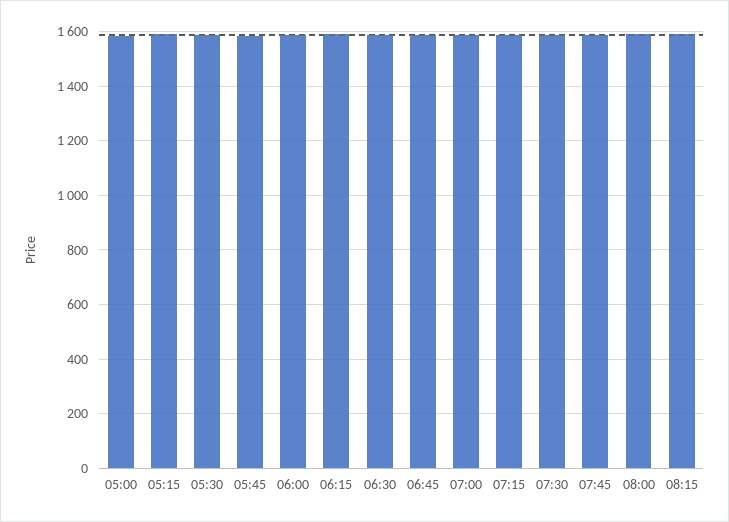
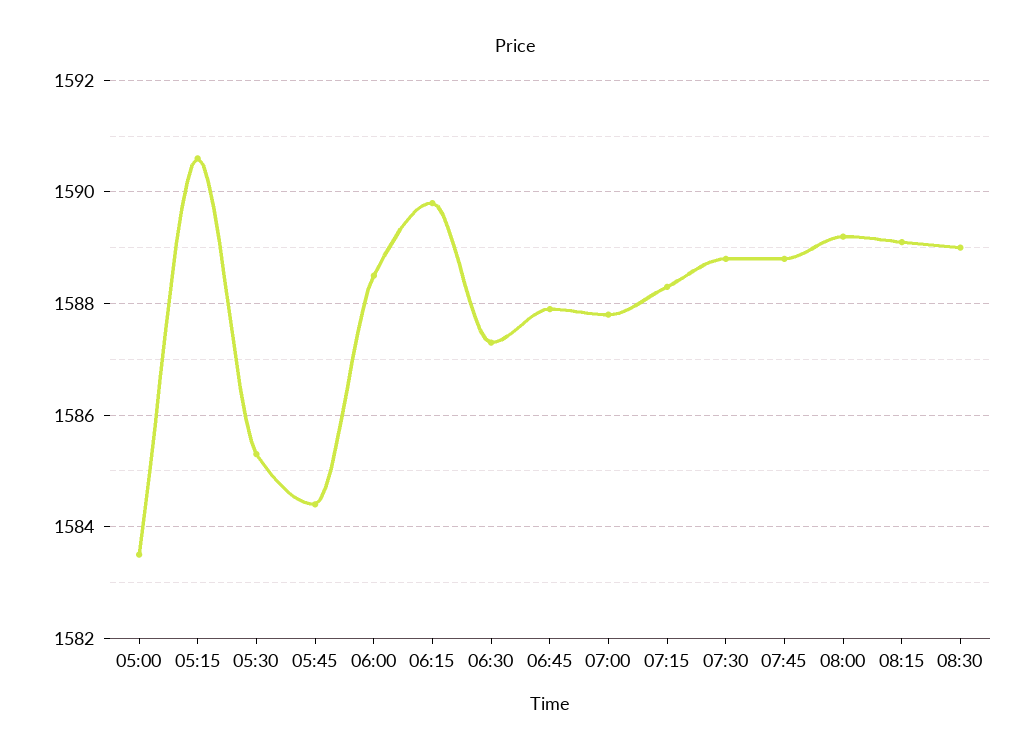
08:30: none -> 1589

